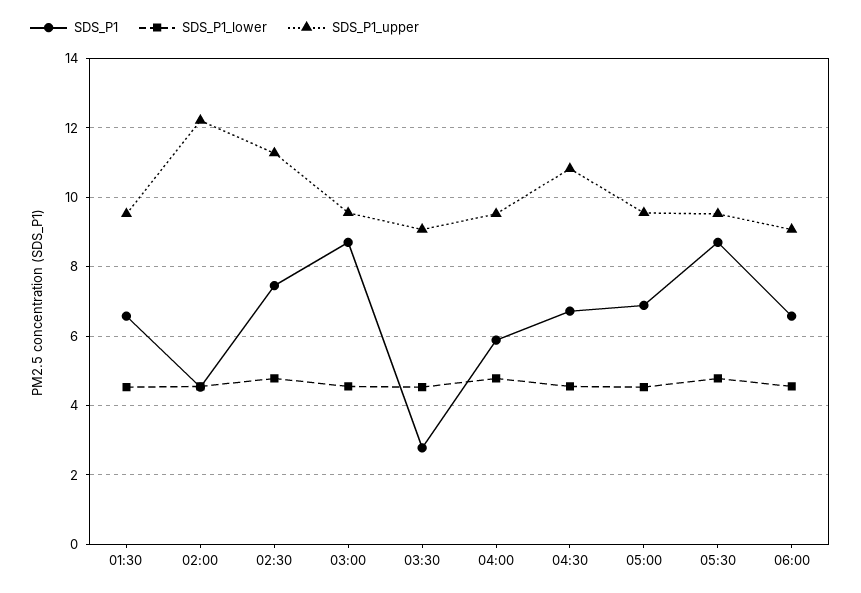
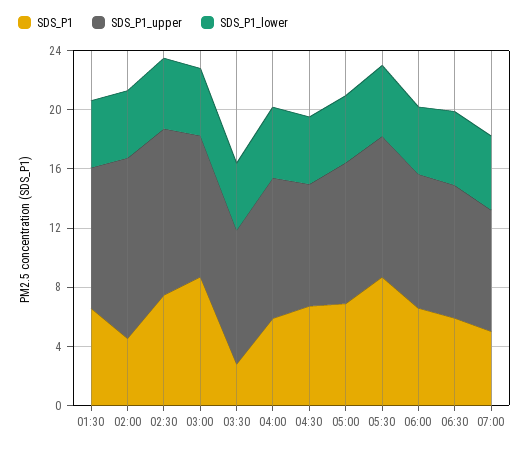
SDS_P1_upper, 04:30: 10.8 -> 8
SDS_P1, 06:30: none -> 6
SDS_P1_upper, 06:30: none -> 9
SDS_P1_lower, 06:30: none -> 5
SDS_P1, 07:00: none -> 5
SDS_P1_upper, 07:00: none -> 8
SDS_P1_lower, 07:00: none -> 5

